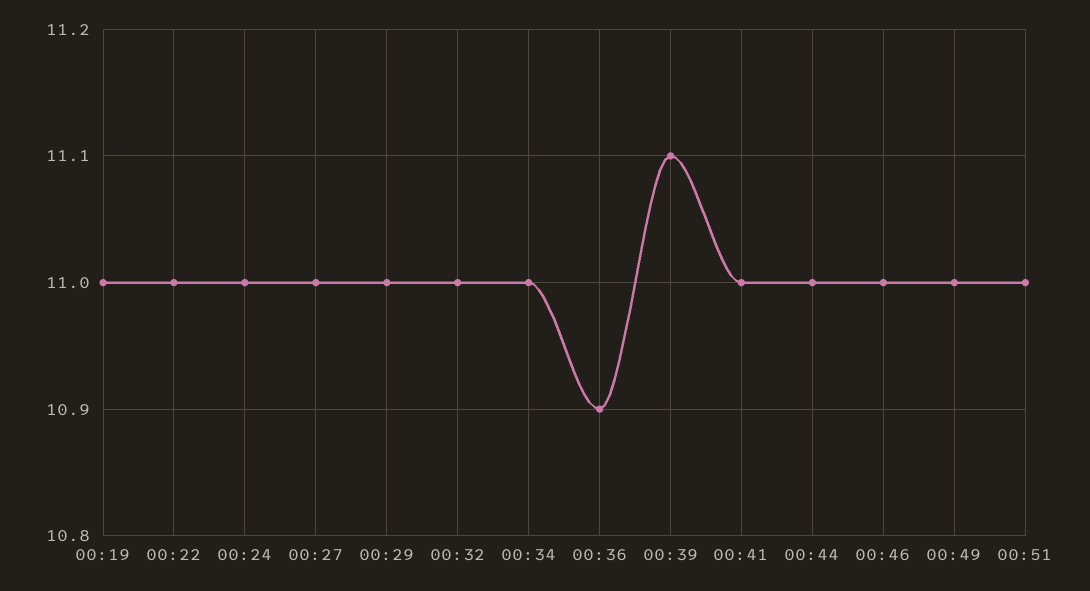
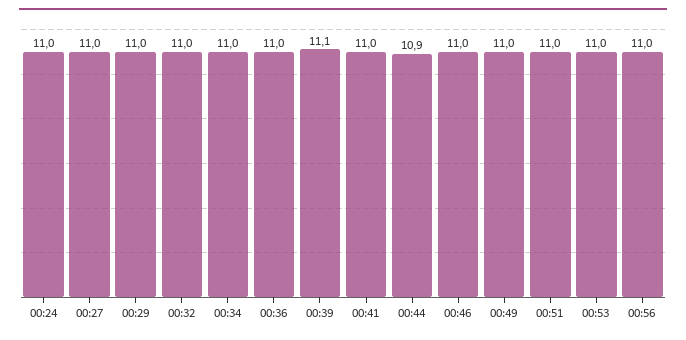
00:19: 11 -> none
00:22: 11 -> none
00:36: 10.9 -> 11
00:44: 11 -> 10.9
00:53: none -> 11
00:56: none -> 11

